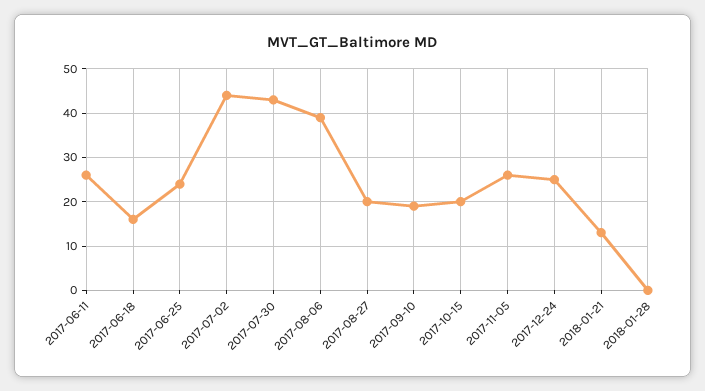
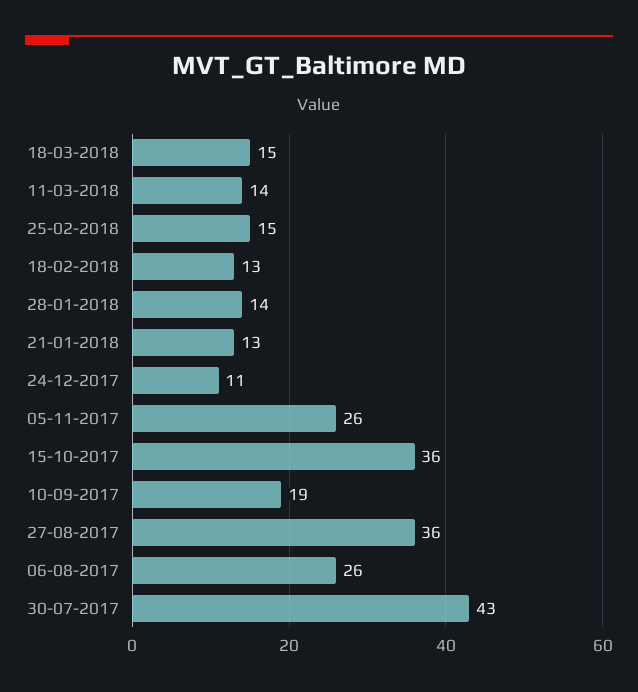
2017-06-11: 25 -> none
2017-06-18: 15 -> none
2017-06-25: 25 -> none
2017-07-02: 45 -> none
2017-08-06: 40 -> 26
2017-08-27: 20 -> 36
2017-10-15: 20 -> 36
2017-12-24: 25 -> 11
2018-01-28: 0 -> 14
18-03-2018: none -> 15
11-03-2018: none -> 14
25-02-2018: none -> 15
18-02-2018: none -> 13

